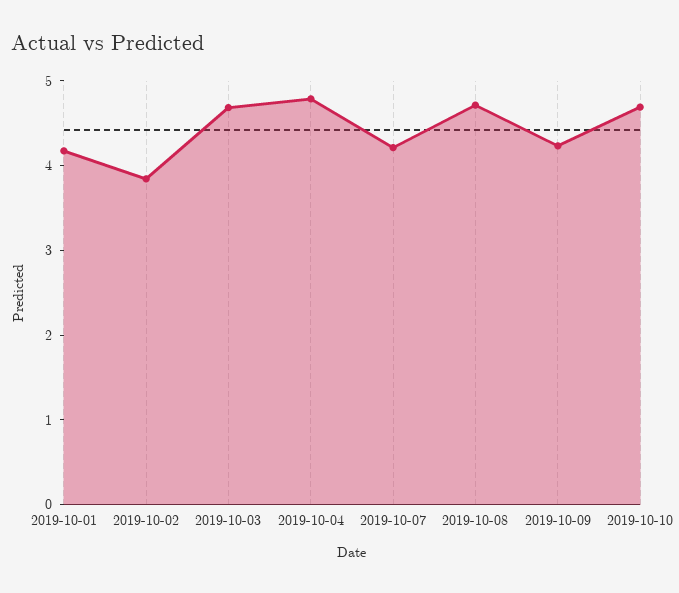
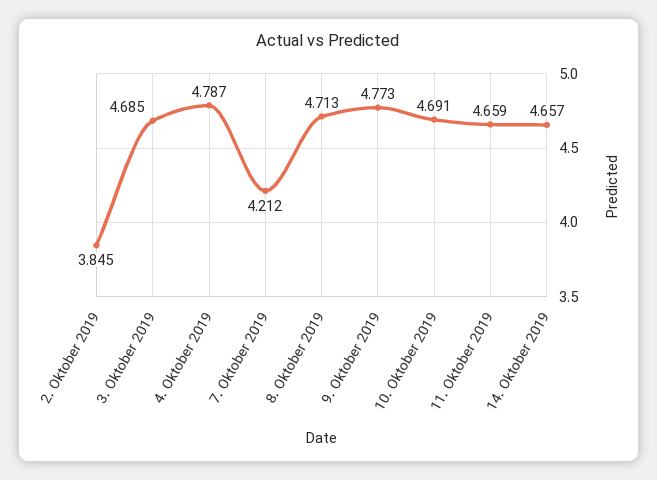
2019-10-01: 4.2 -> none
2019-10-09: 4.2 -> 4.773
11. Oktober 2019: none -> 4.659
14. Oktober 2019: none -> 4.657

